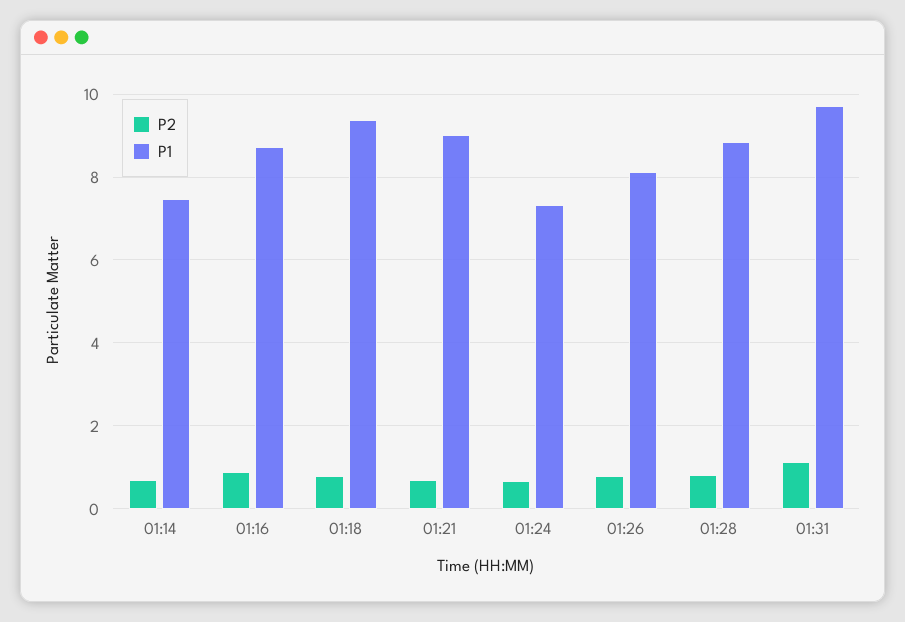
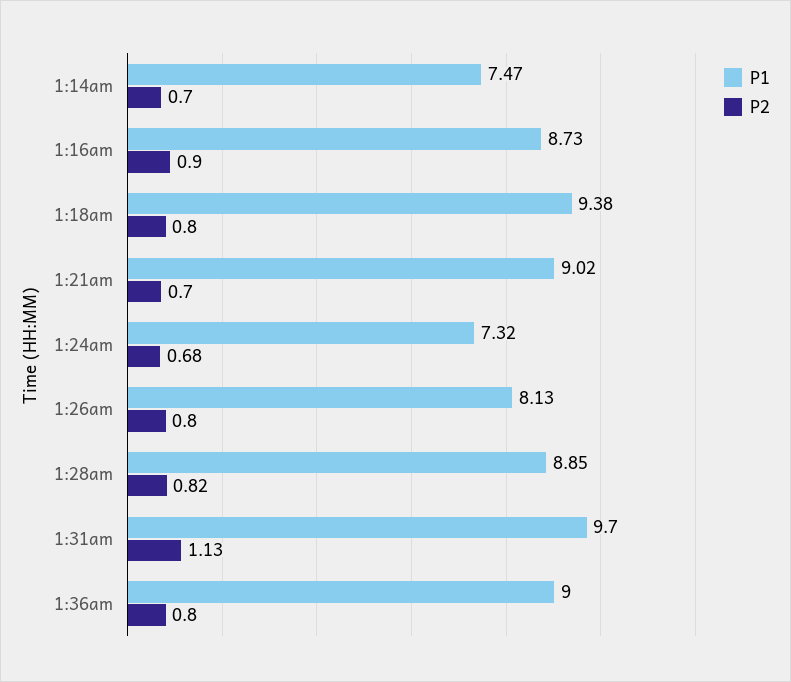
P1, 1:36am: none -> 9
P2, 1:36am: none -> 0.8

